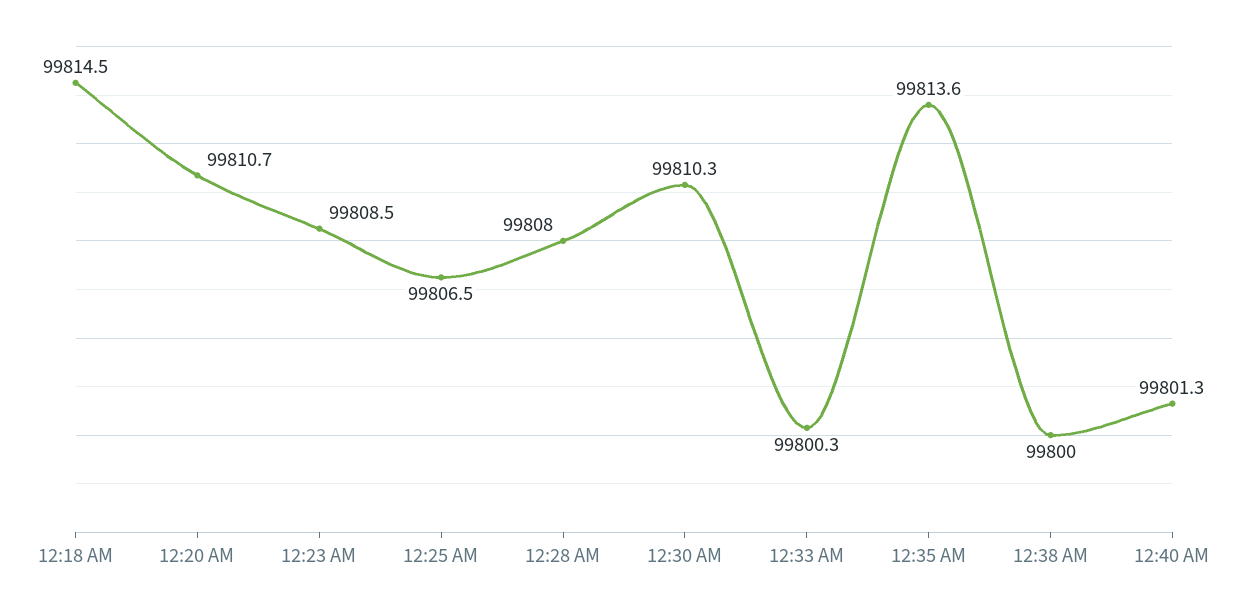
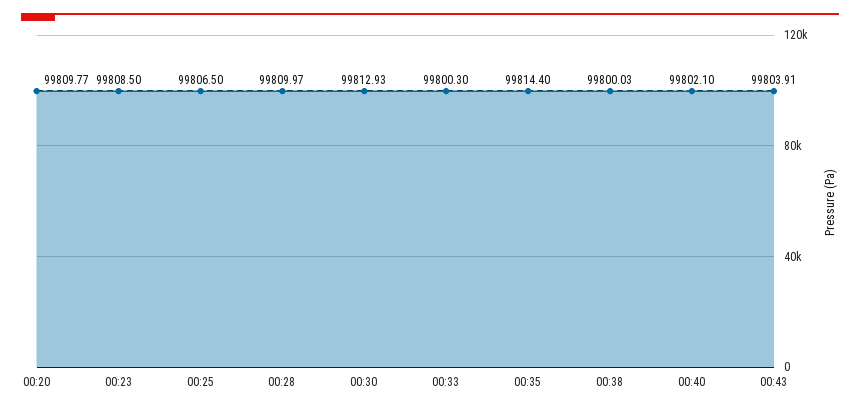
12:18 AM: 99814.5 -> none
12:20 AM: 99810.7 -> 99809.77
12:28 AM: 99808 -> 99809.97
12:30 AM: 99810.3 -> 99812.93
12:35 AM: 99813.6 -> 99814.4
12:40 AM: 99801.3 -> 99802.1
00:43: none -> 99803.91

